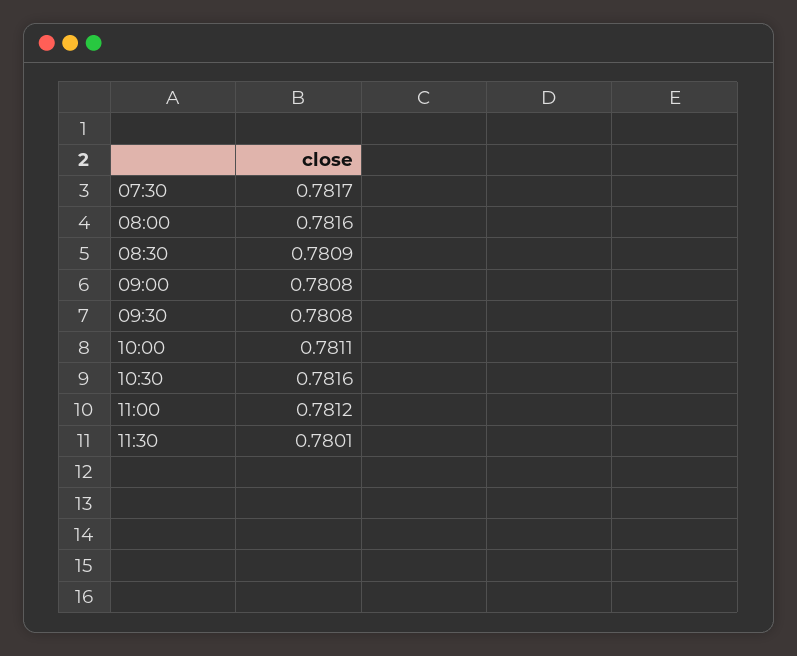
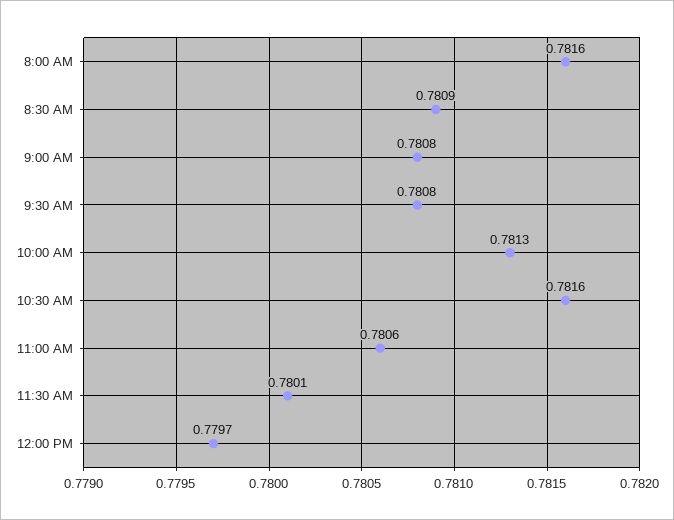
07:30: 0.7817 -> none
10:00: 0.7811 -> 0.7813
11:00: 0.7812 -> 0.7806
12:00 PM: none -> 0.7797

